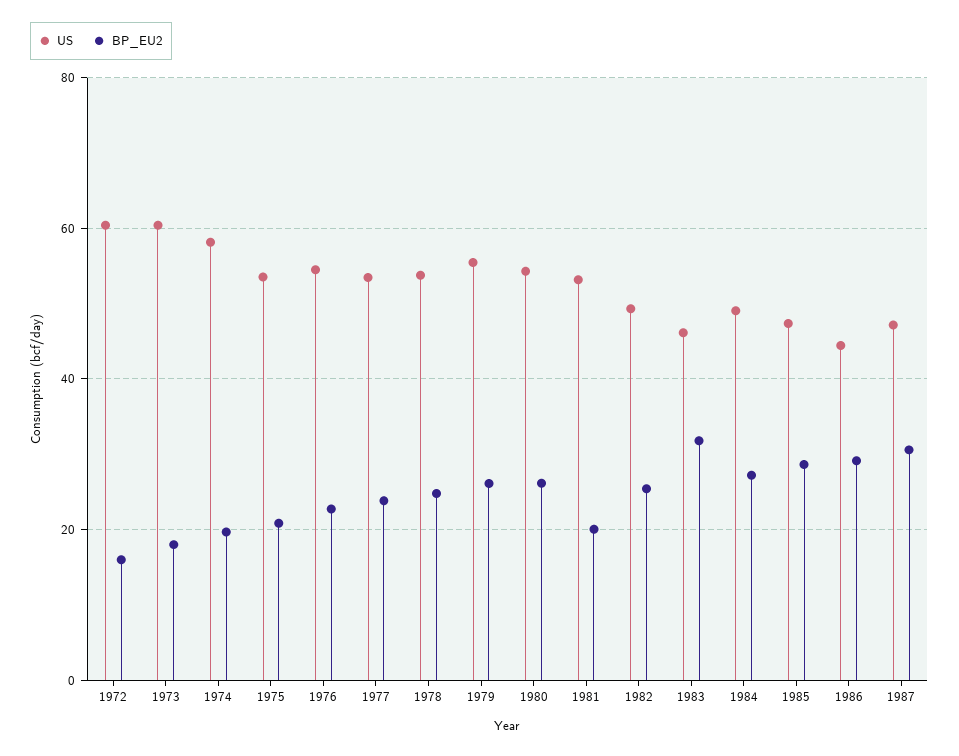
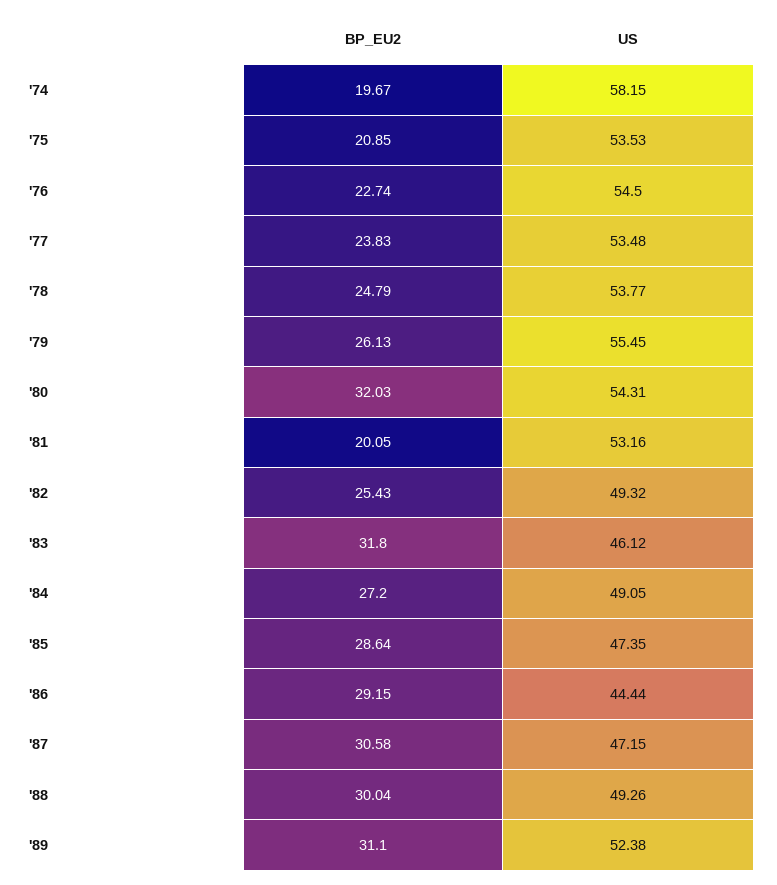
US, 1972: 60 -> none
BP_EU2, 1972: 16 -> none
US, 1973: 60 -> none
BP_EU2, 1973: 18 -> none
BP_EU2, 1980: 26 -> 32.03
BP_EU2, '88: none -> 30.04
US, '88: none -> 49.26
BP_EU2, '89: none -> 31.1
US, '89: none -> 52.38

